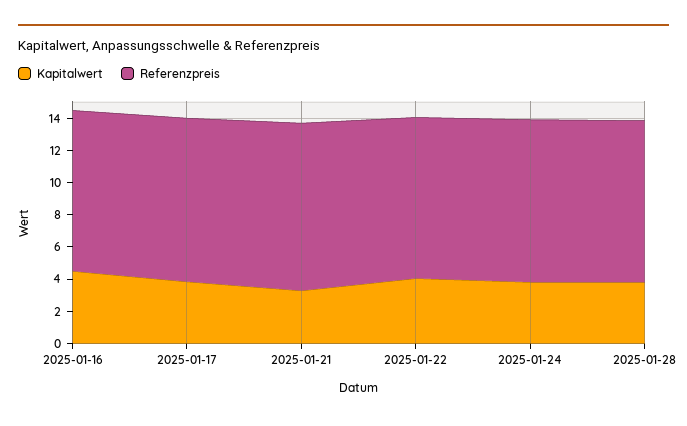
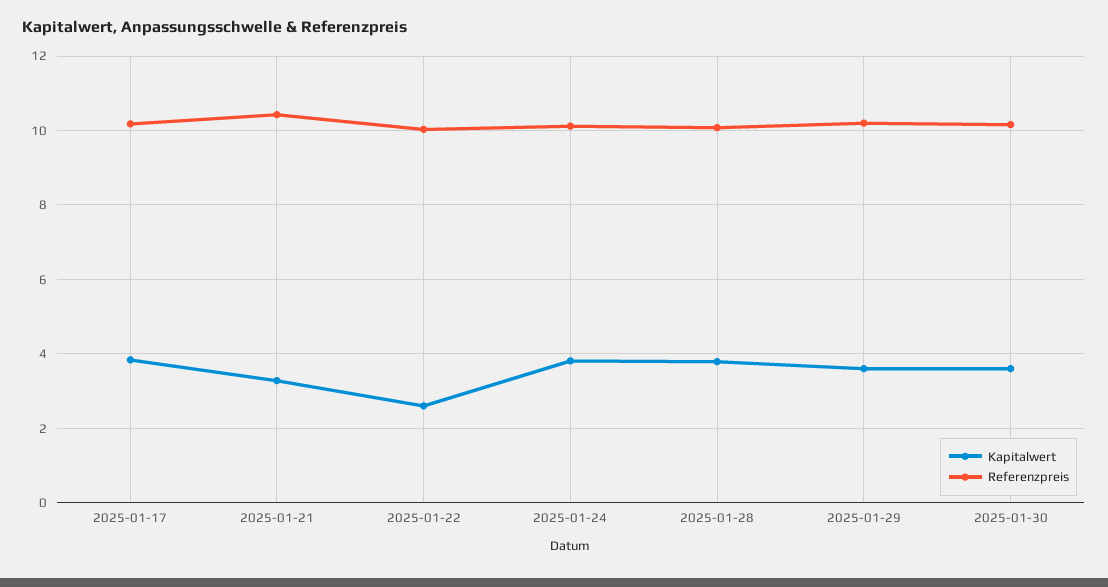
Kapitalwert, 2025-01-16: 4.5 -> none
Referenzpreis, 2025-01-16: 10 -> none
Kapitalwert, 2025-01-22: 4 -> 2.6
Kapitalwert, 2025-01-29: none -> 3.6
Referenzpreis, 2025-01-29: none -> 10.2
Kapitalwert, 2025-01-30: none -> 3.6
Referenzpreis, 2025-01-30: none -> 10.2

